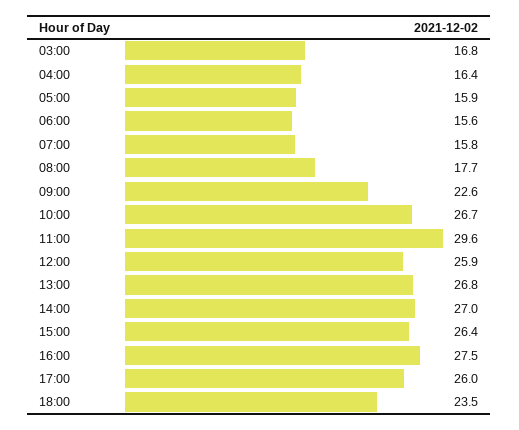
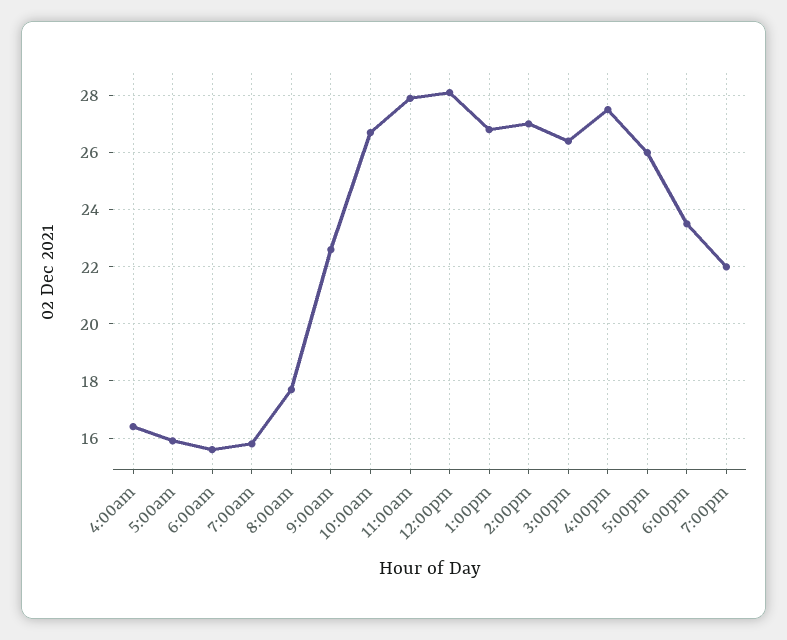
03:00: 16.8 -> none
11:00: 29.6 -> 28
12:00: 25.9 -> 28
7:00pm: none -> 22

